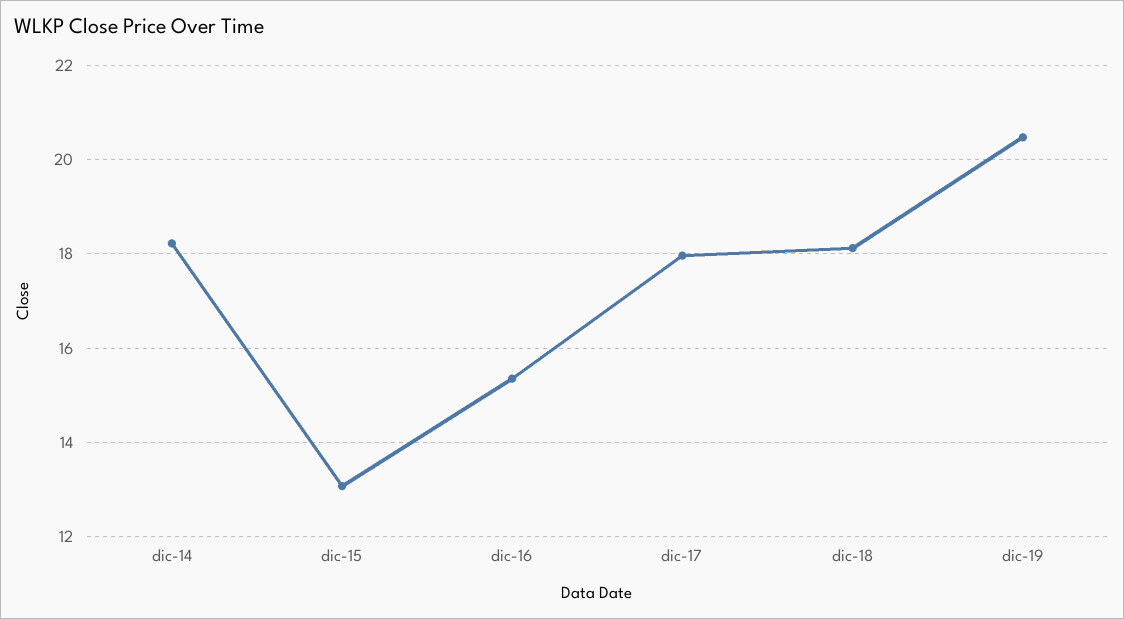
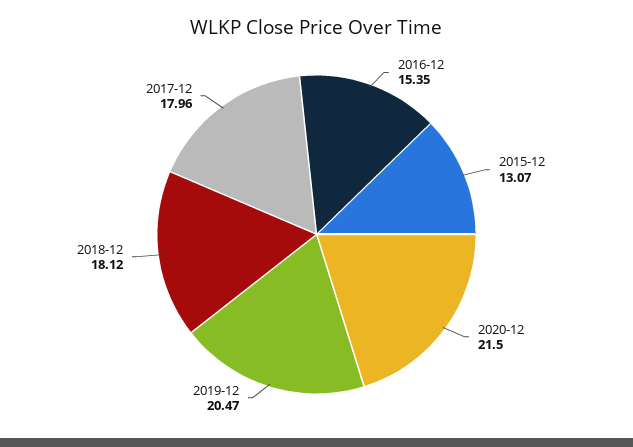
dic-14: 18.2 -> none
2020-12: none -> 21.5

